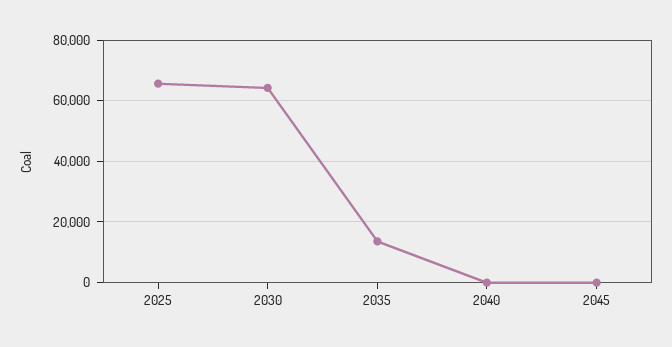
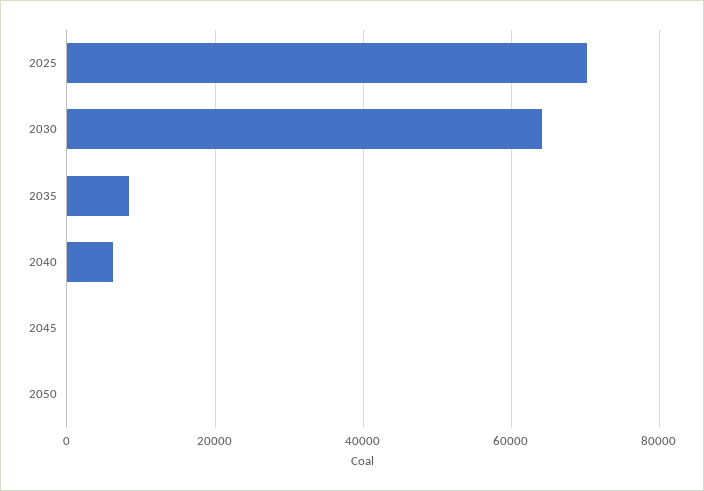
2025: 66000 -> 70000
2035: 14000 -> 8000
2040: 0 -> 6000
2050: none -> 0

